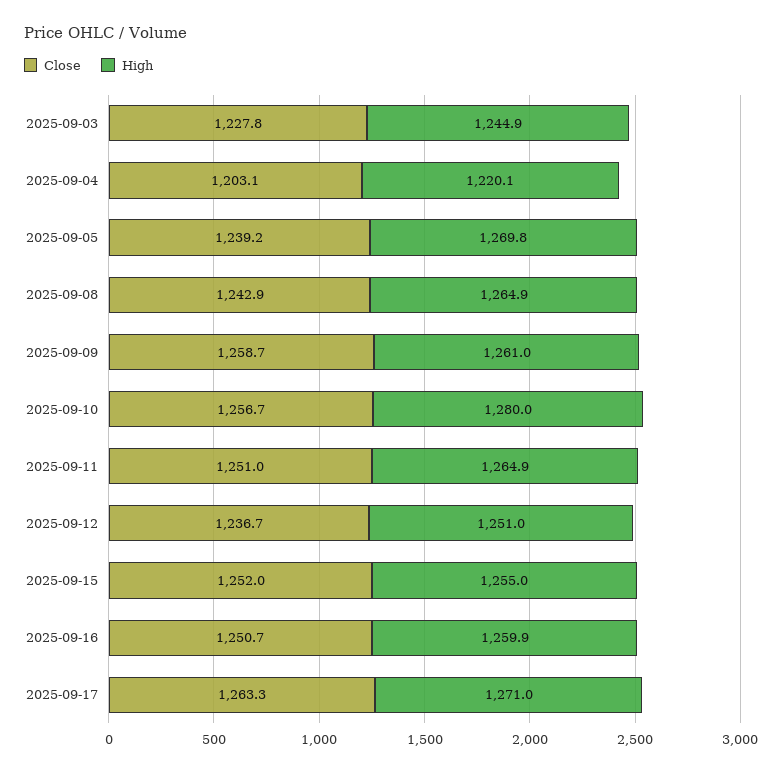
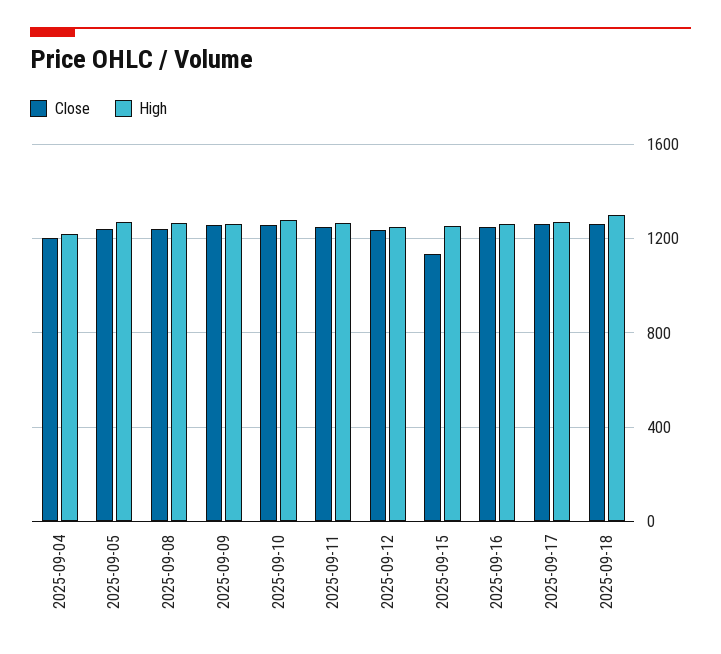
Close, 2025-09-03: 1227.8 -> none
High, 2025-09-03: 1244.9 -> none
Close, 2025-09-15: 1252 -> 1150
Close, 2025-09-18: none -> 1250
High, 2025-09-18: none -> 1300

